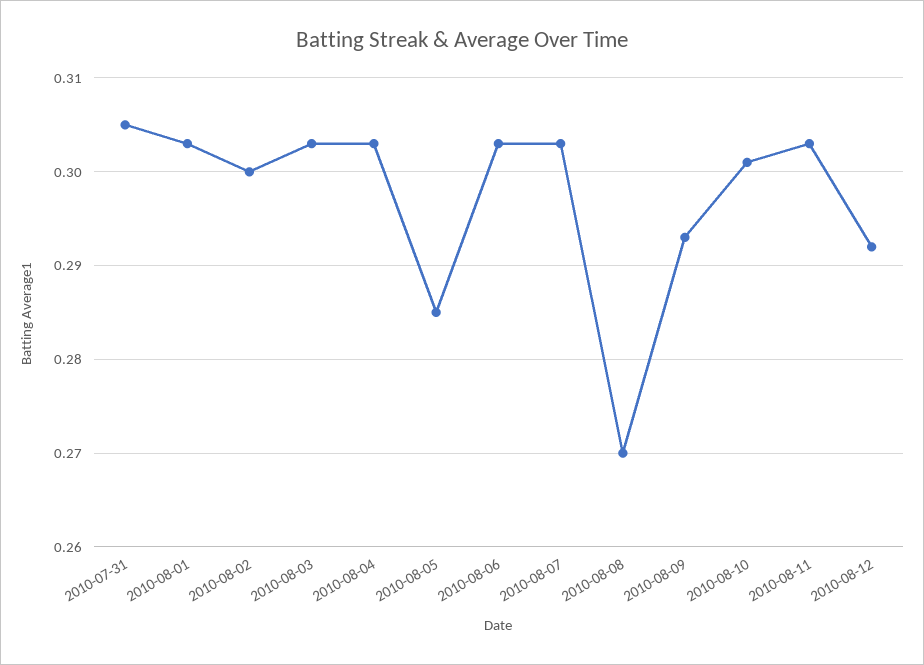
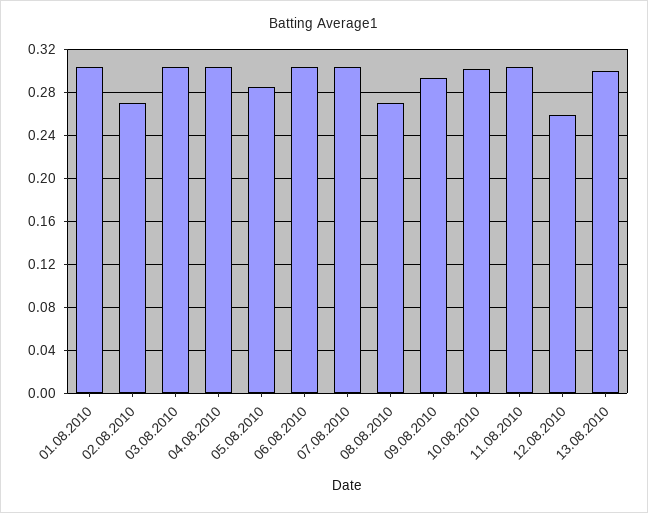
2010-07-31: 0.305 -> none
2010-08-02: 0.3 -> 0.27
2010-08-12: 0.292 -> 0.26
13.08.2010: none -> 0.3

